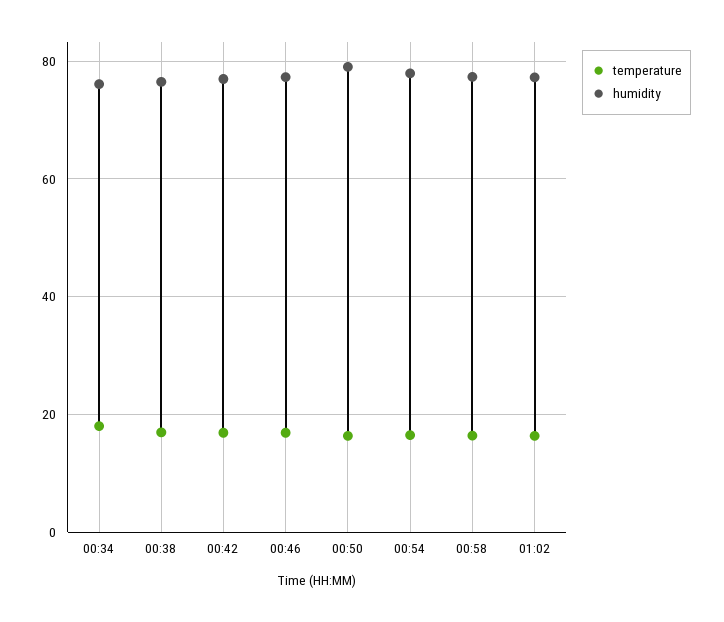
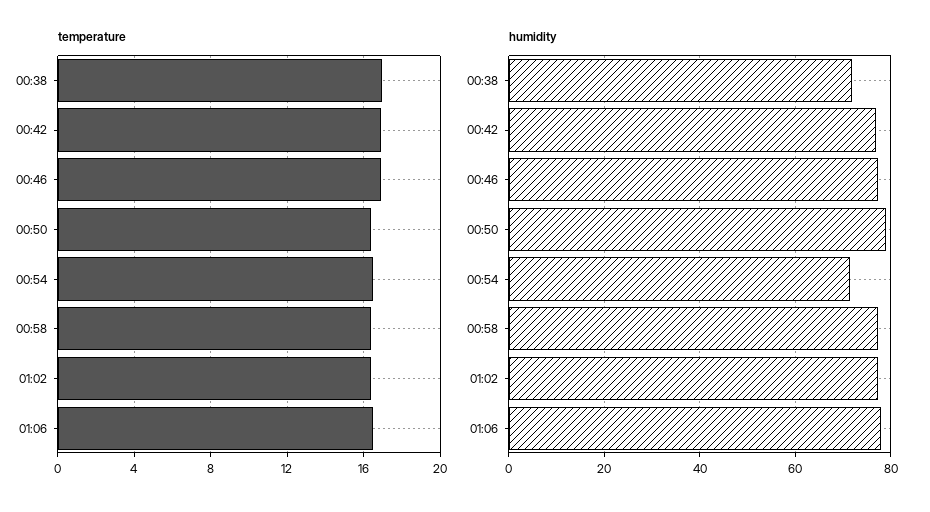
temperature, 00:34: 18 -> none
humidity, 00:34: 76 -> none
humidity, 00:38: 76 -> 72
humidity, 00:54: 78 -> 72
temperature, 01:06: none -> 16.5
humidity, 01:06: none -> 78

